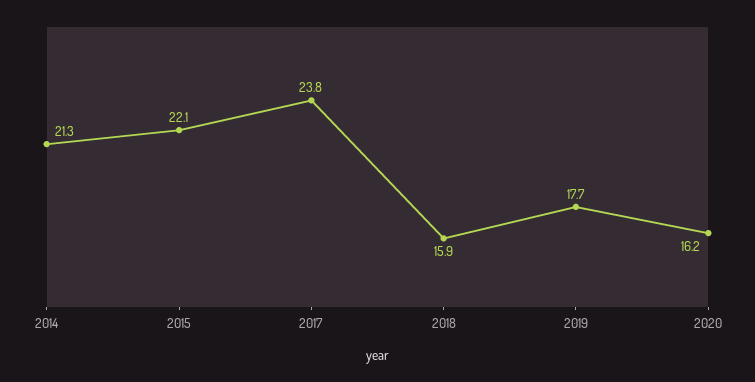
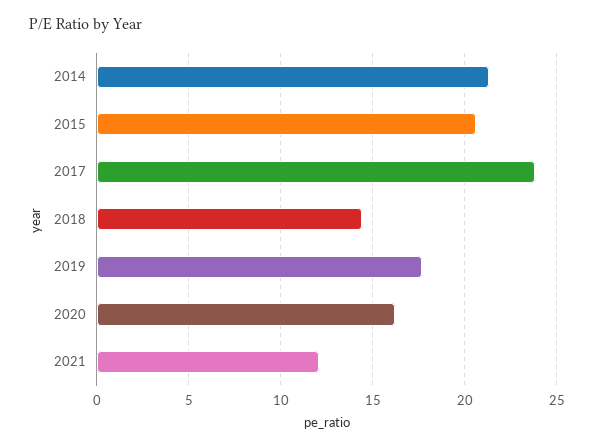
2015: 22.1 -> 20.5
2018: 15.9 -> 14.5
2021: none -> 12

